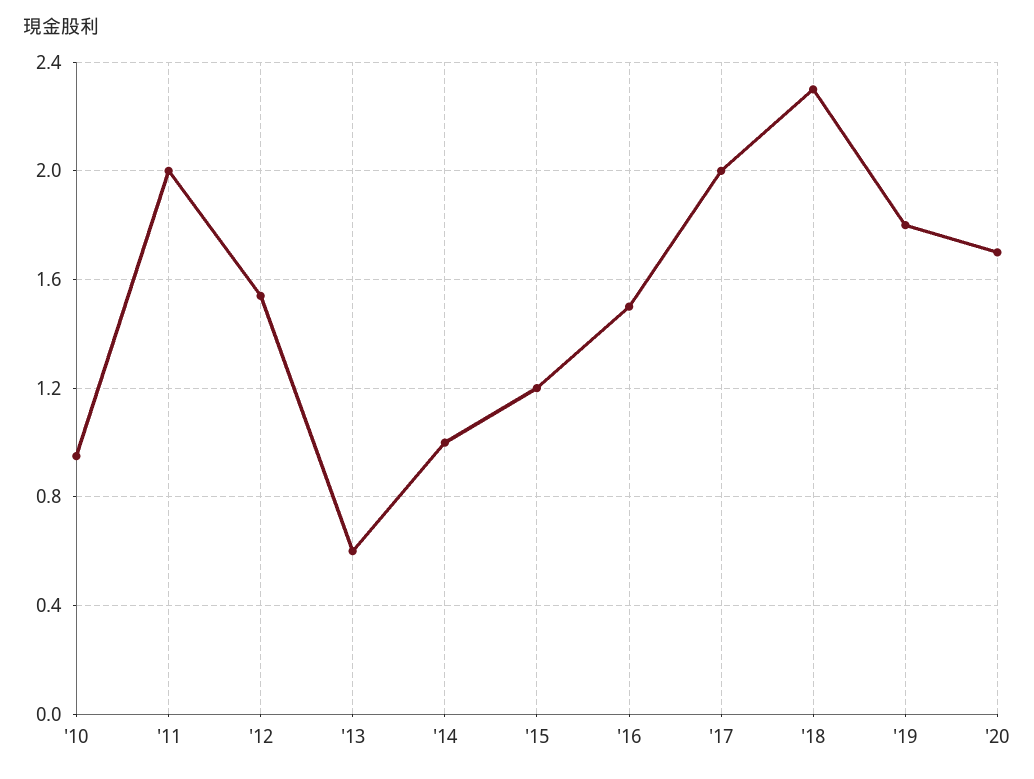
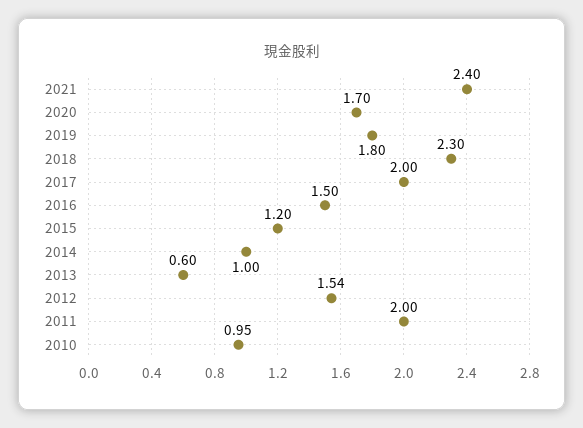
2021: none -> 2.4

